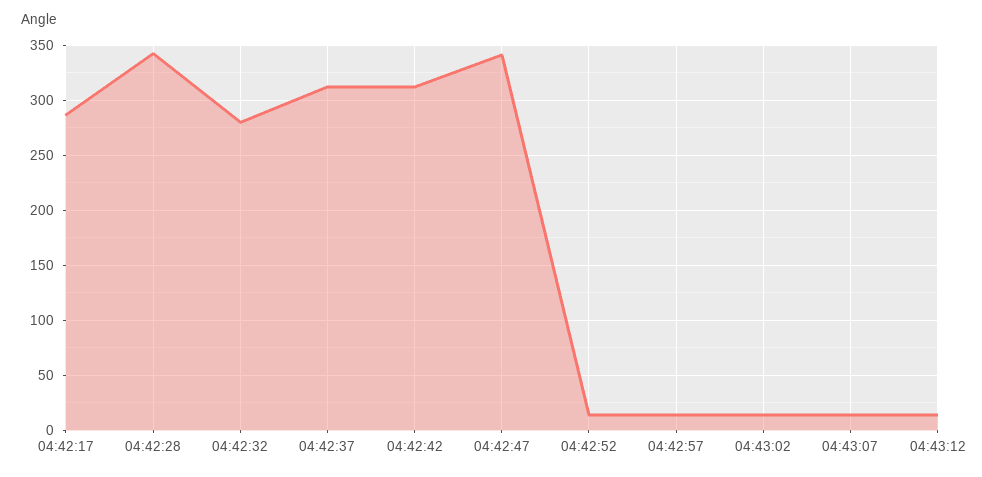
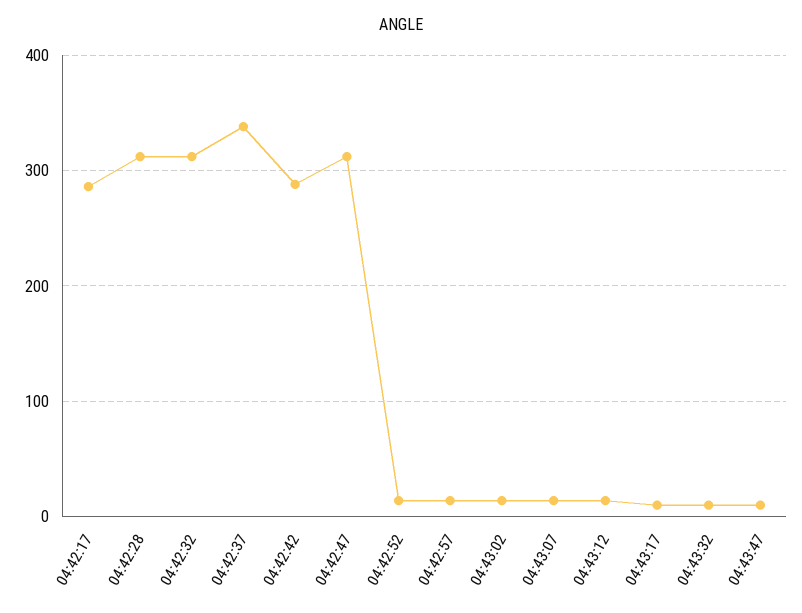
04:42:28: 340 -> 310
04:42:32: 280 -> 310
04:42:37: 310 -> 340
04:42:42: 310 -> 290
04:42:47: 340 -> 310
04:43:17: none -> 10
04:43:32: none -> 10
04:43:47: none -> 10

